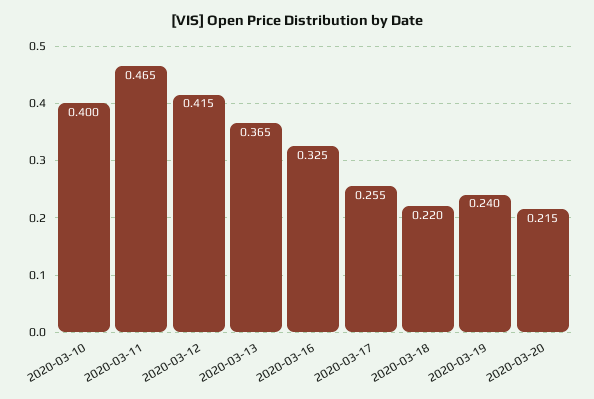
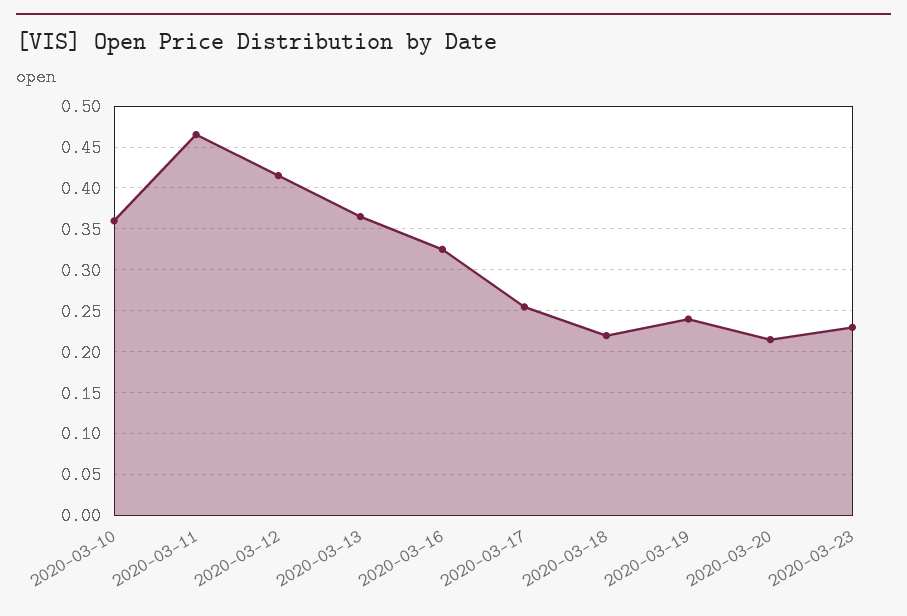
2020-03-10: 0.4 -> 0.36
2020-03-23: none -> 0.23

